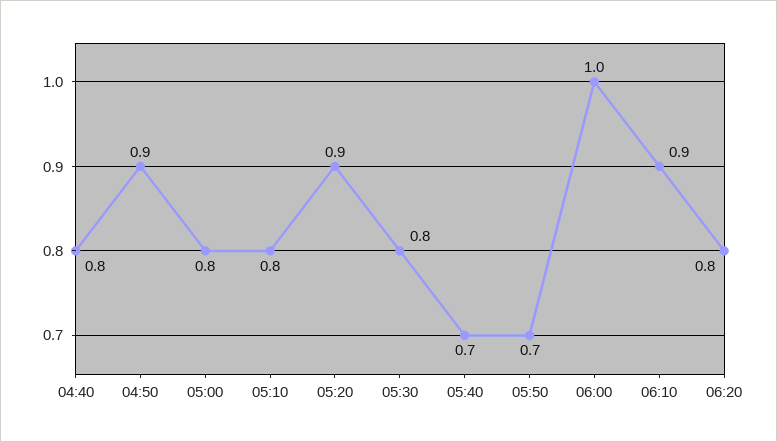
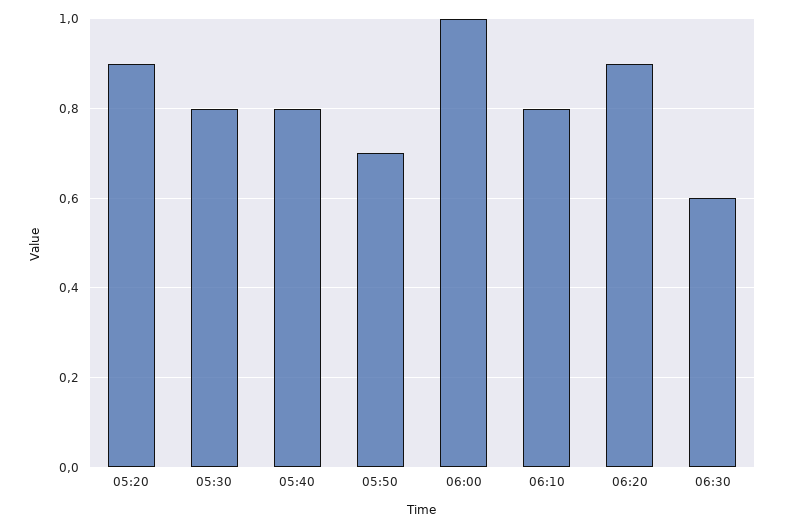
04:40: 0.8 -> none
04:50: 0.9 -> none
05:00: 0.8 -> none
05:10: 0.8 -> none
05:40: 0.7 -> 0.8
06:10: 0.9 -> 0.8
06:20: 0.8 -> 0.9
06:30: none -> 0.6

